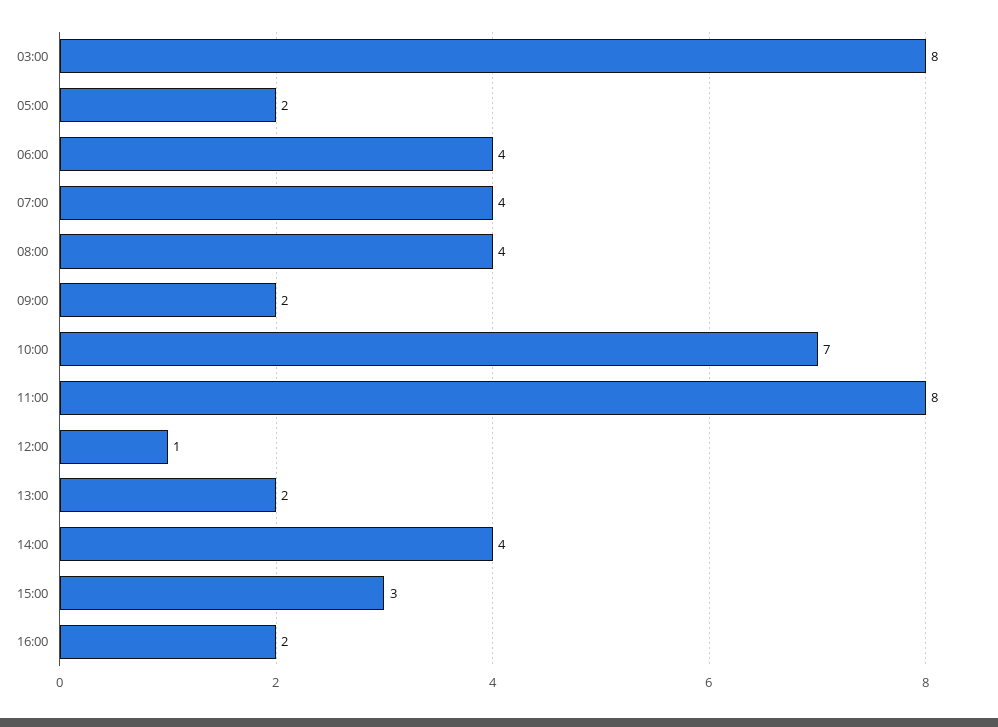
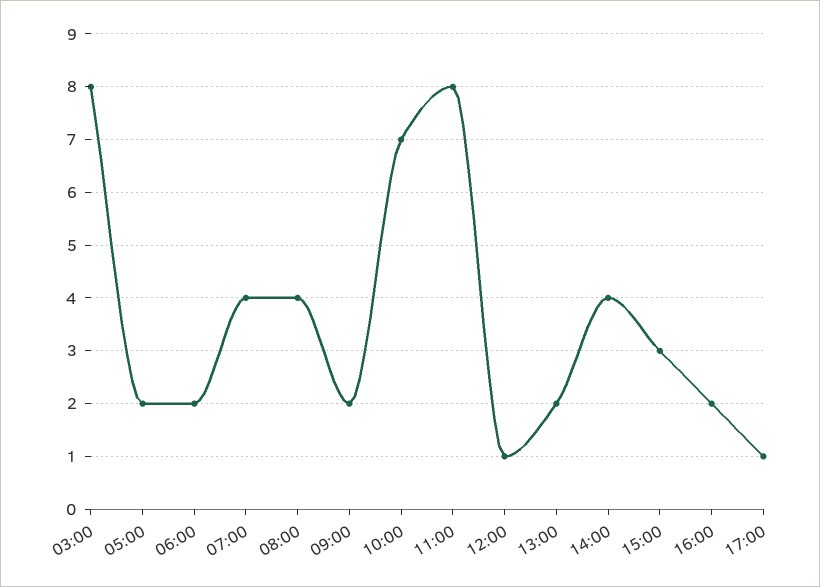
06:00: 4 -> 2
17:00: none -> 1

